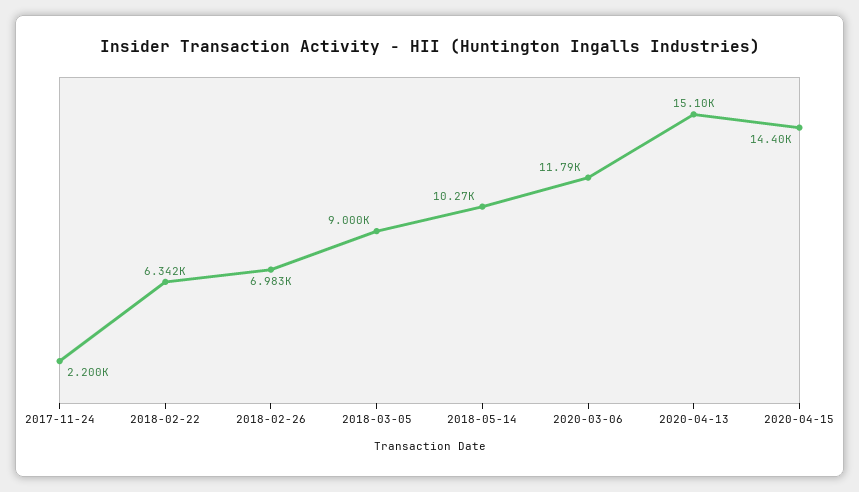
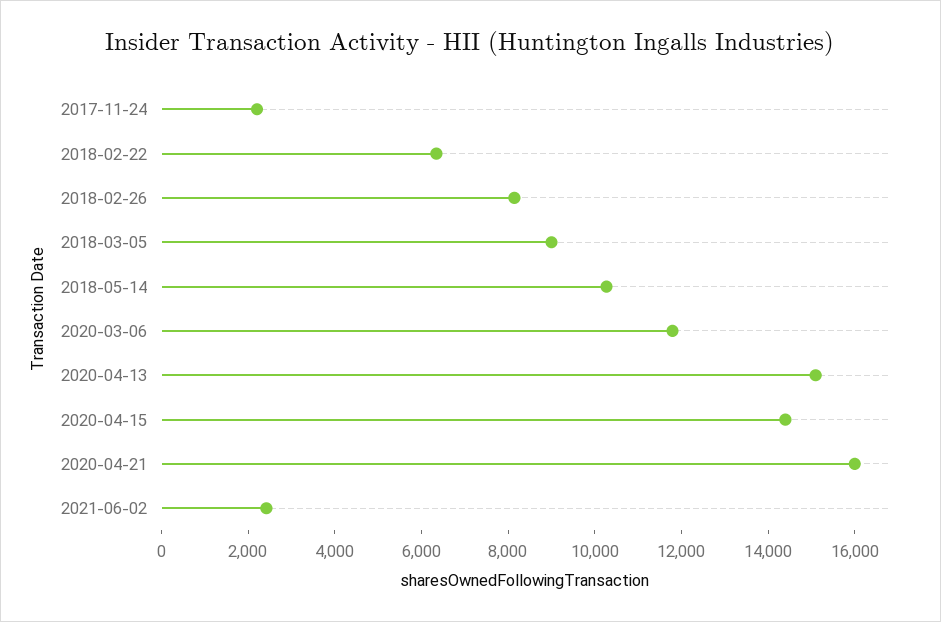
2018-02-26: 6983 -> 8000
2020-04-21: none -> 16000
2021-06-02: none -> 2500

